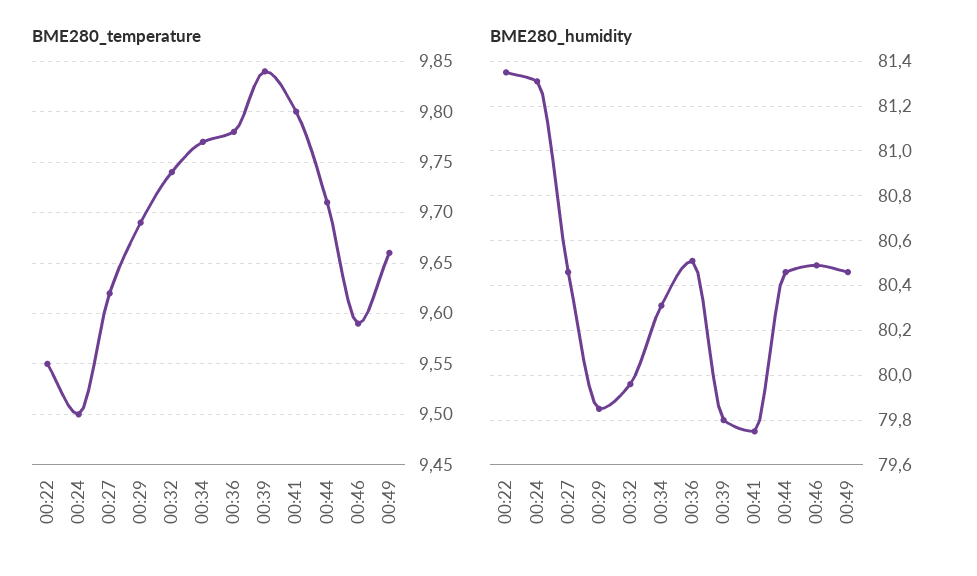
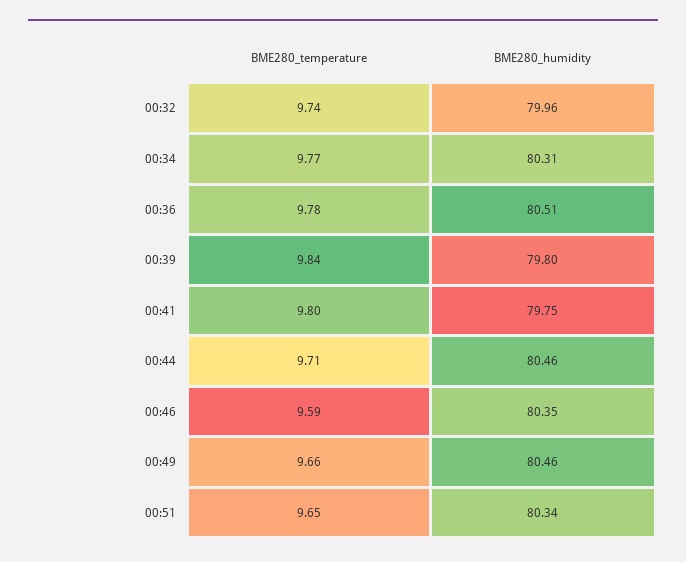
BME280_temperature, 00:22: 9.55 -> none
BME280_temperature, 00:24: 9.5 -> none
BME280_temperature, 00:27: 9.62 -> none
BME280_temperature, 00:29: 9.69 -> none
BME280_humidity, 00:22: 81.35 -> none
BME280_humidity, 00:24: 81.3 -> none
BME280_humidity, 00:27: 80.45 -> none
BME280_humidity, 00:29: 79.85 -> none
BME280_humidity, 00:46: 80.5 -> 80.35
BME280_temperature, 00:51: none -> 9.65
BME280_humidity, 00:51: none -> 80.34

